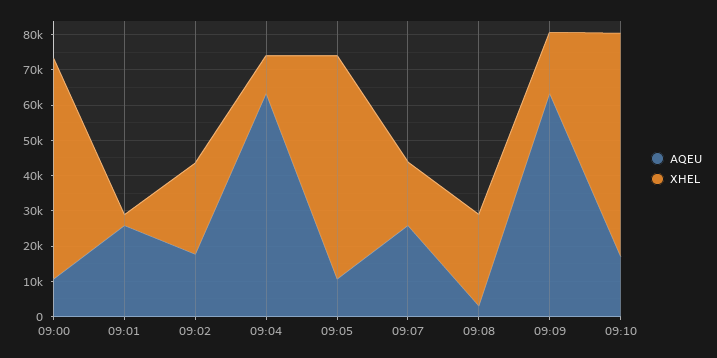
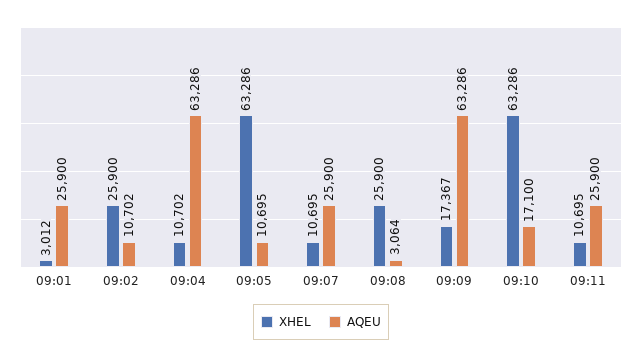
AQEU, 09:00: 10000 -> none
XHEL, 09:00: 62500 -> none
AQEU, 09:02: 17500 -> 10702
XHEL, 09:07: 17500 -> 10695
XHEL, 09:11: none -> 10695
AQEU, 09:11: none -> 25900

